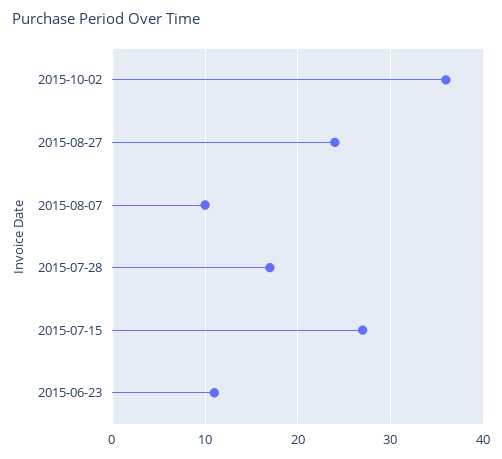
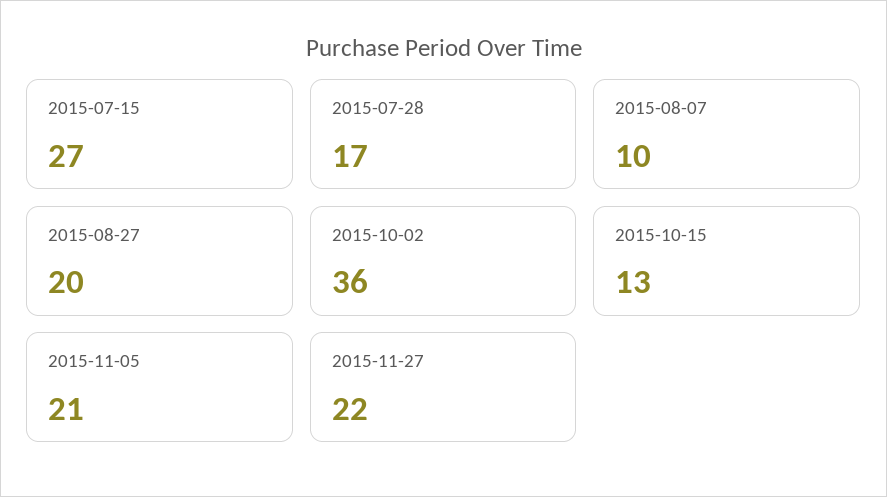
2015-08-27: 24 -> 20
2015-06-23: 11 -> none
2015-10-15: none -> 13
2015-11-05: none -> 21
2015-11-27: none -> 22

